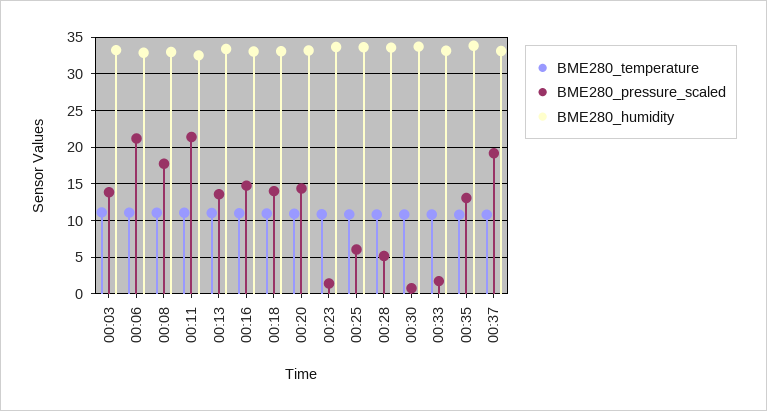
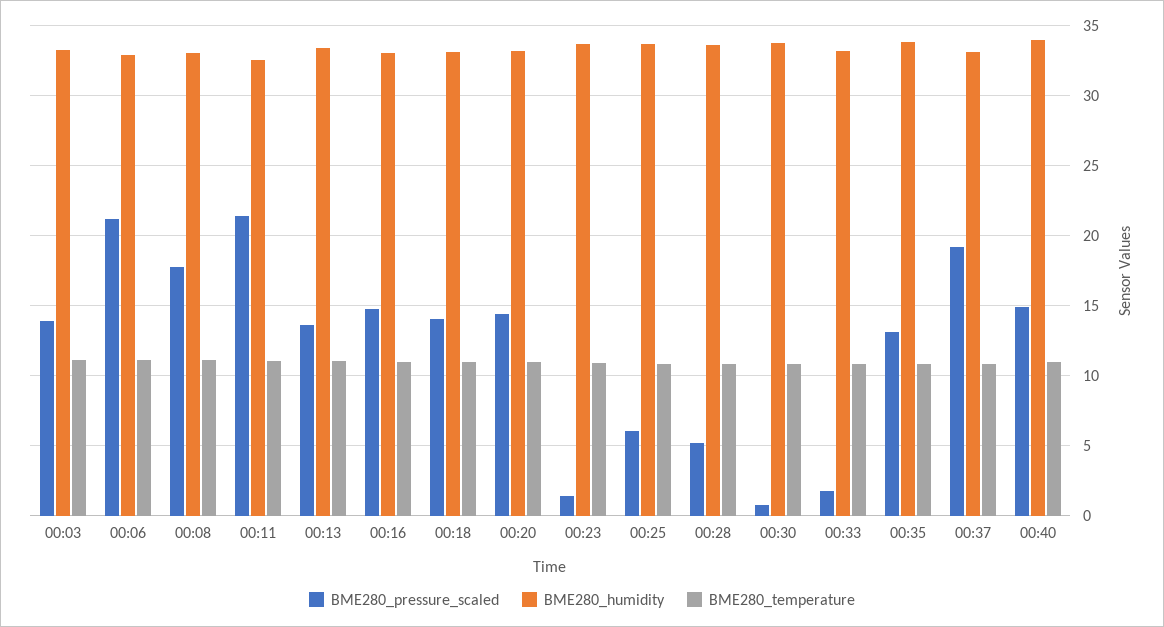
BME280_pressure_scaled, 00:40: none -> 15
BME280_humidity, 00:40: none -> 34
BME280_temperature, 00:40: none -> 11

